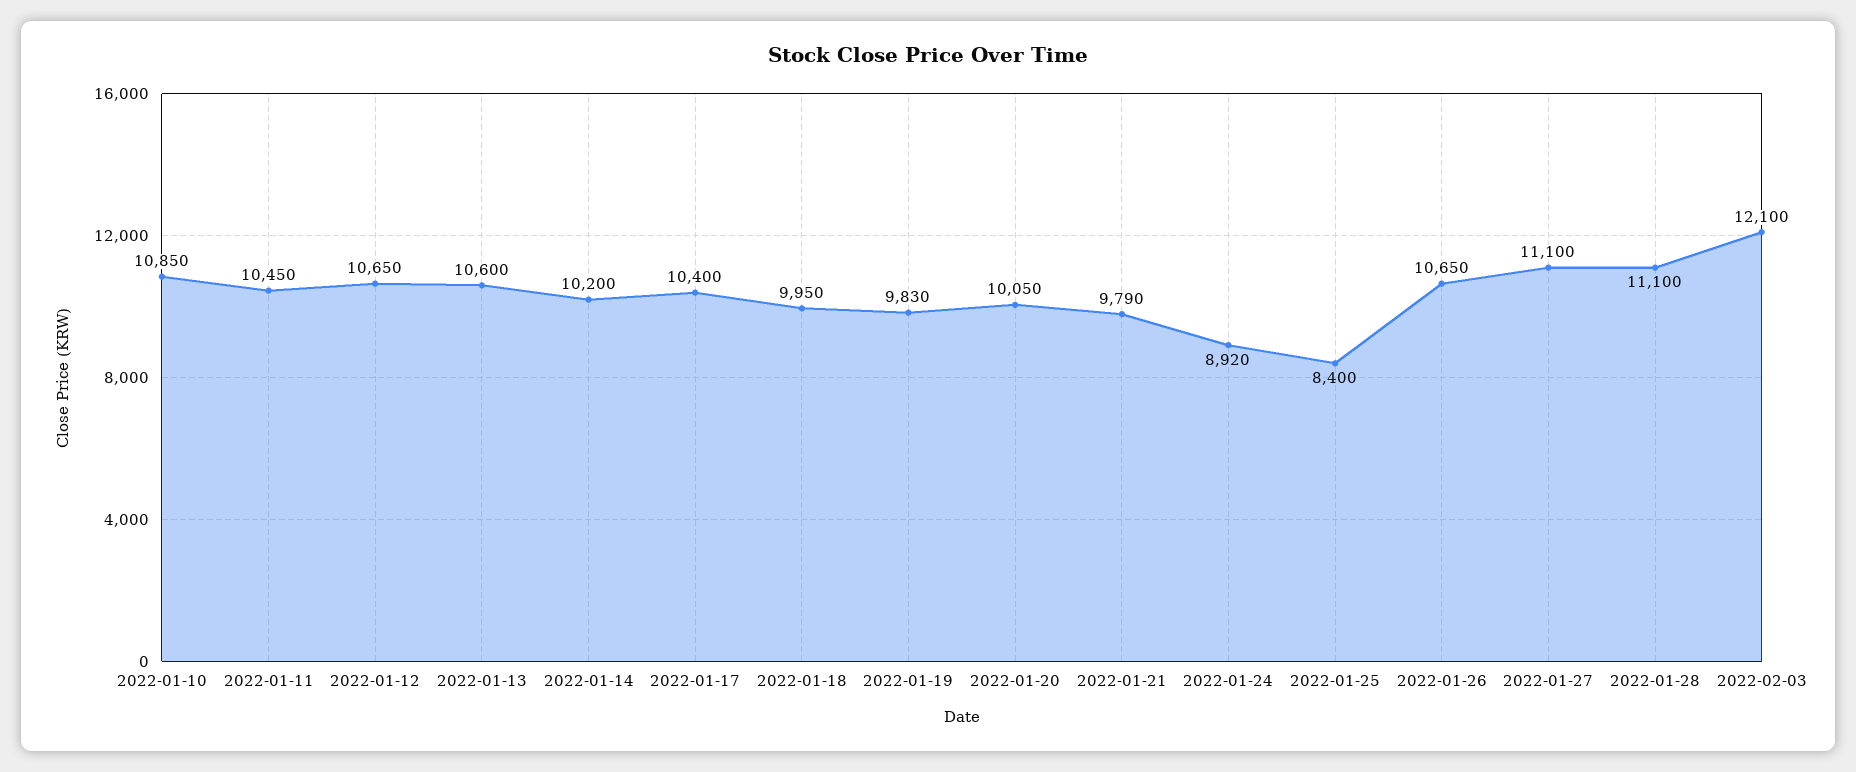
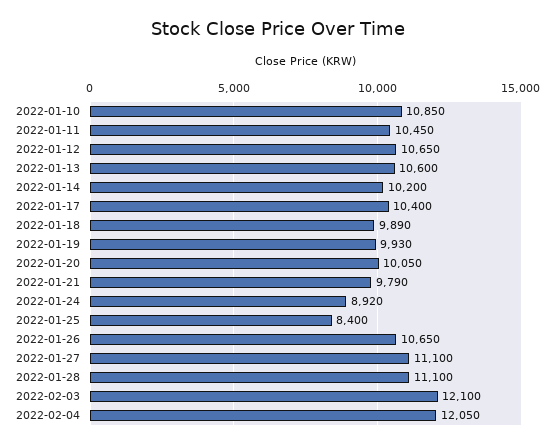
2022-01-18: 9950 -> 9890
2022-01-19: 9830 -> 9930
2022-02-04: none -> 12050

